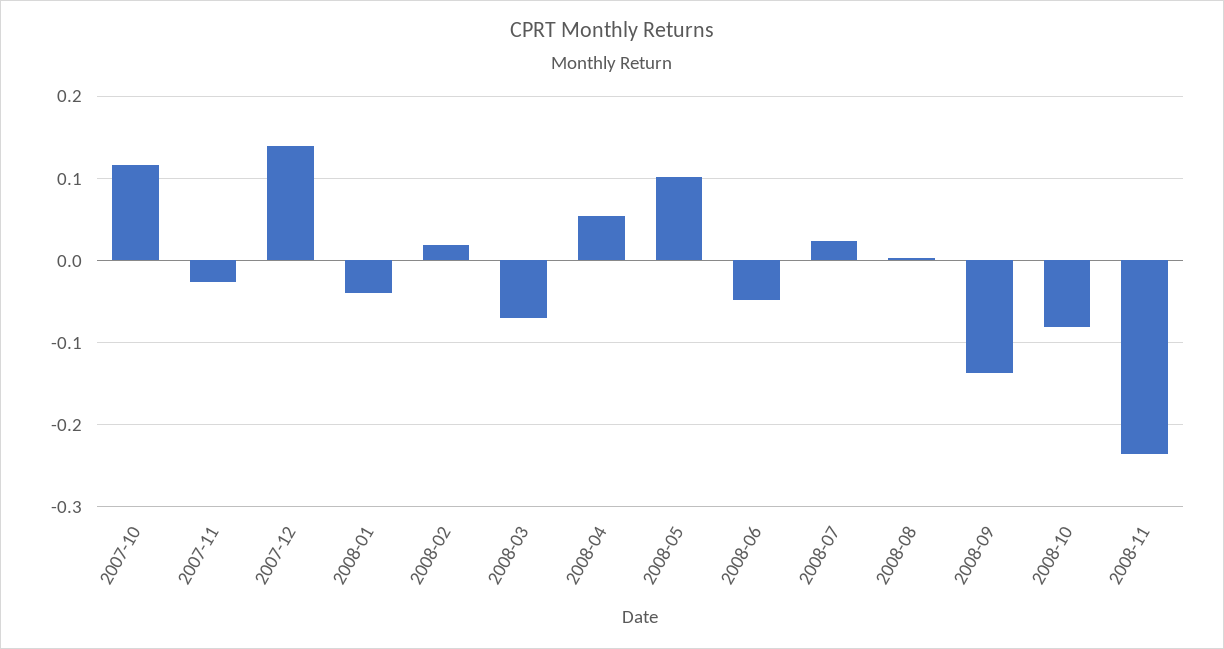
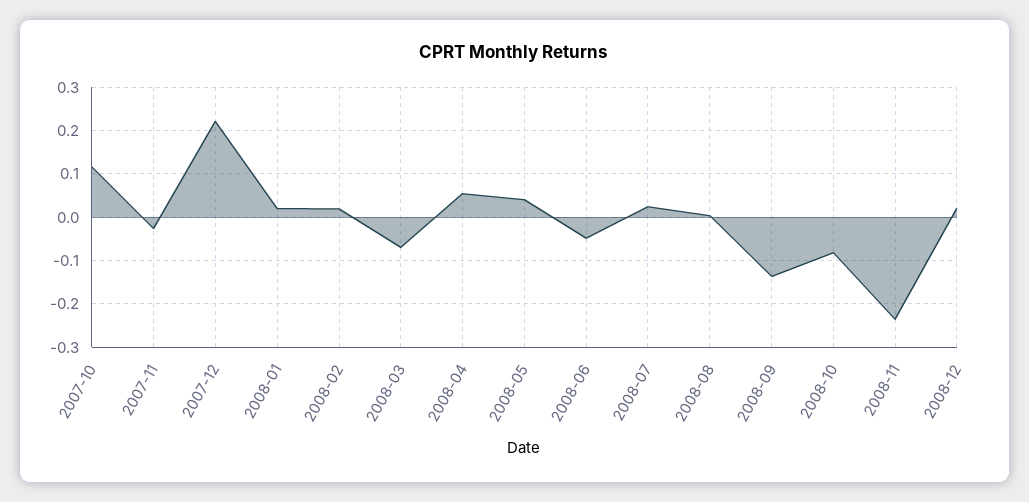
2007-12: 0.14 -> 0.22
2008-01: -0.04 -> 0.02
2008-05: 0.1 -> 0.04
2008-12: none -> 0.02

